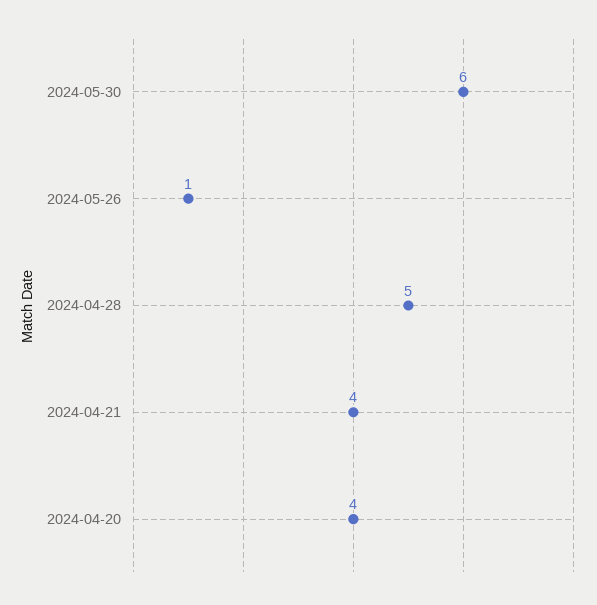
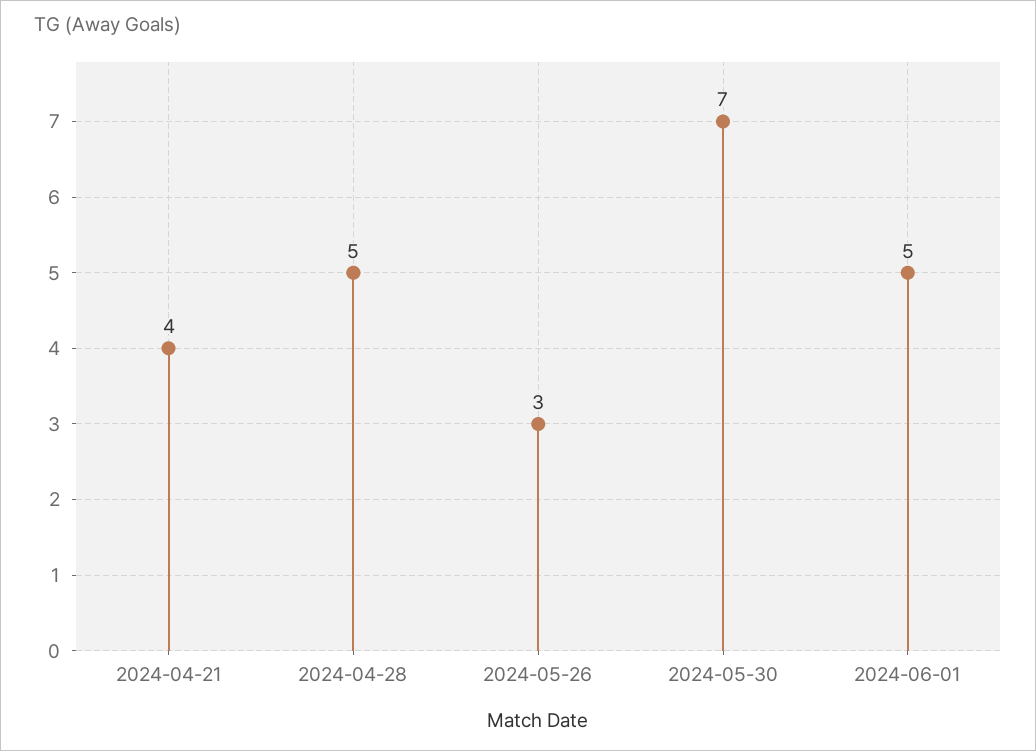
2024-05-30: 6 -> 7
2024-05-26: 1 -> 3
2024-04-20: 4 -> none
2024-06-01: none -> 5

